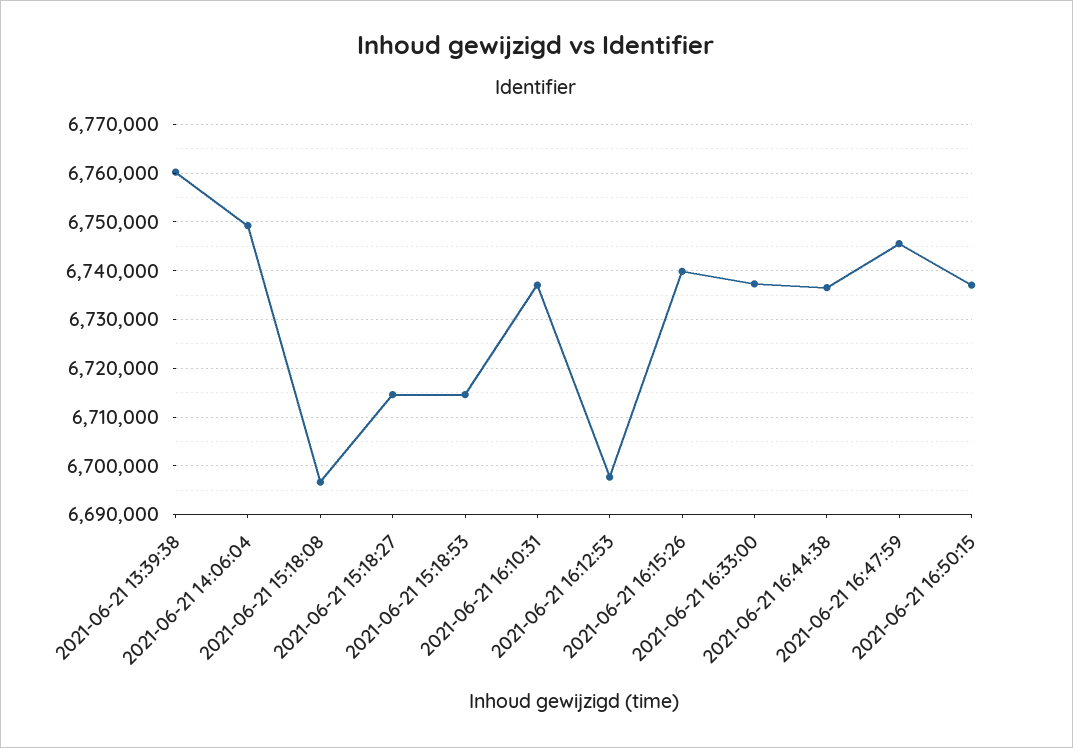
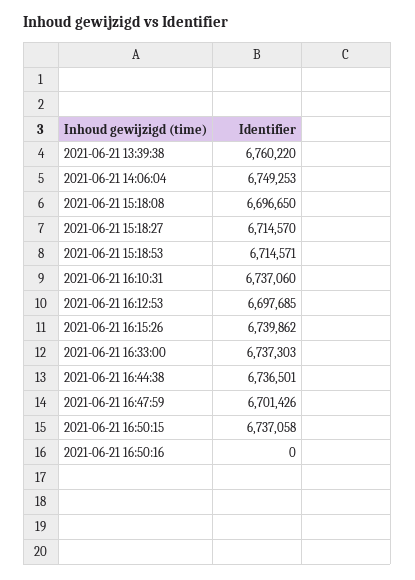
2021-06-21 16:47:59: 6746000 -> 6701426
2021-06-21 16:50:16: none -> 0

